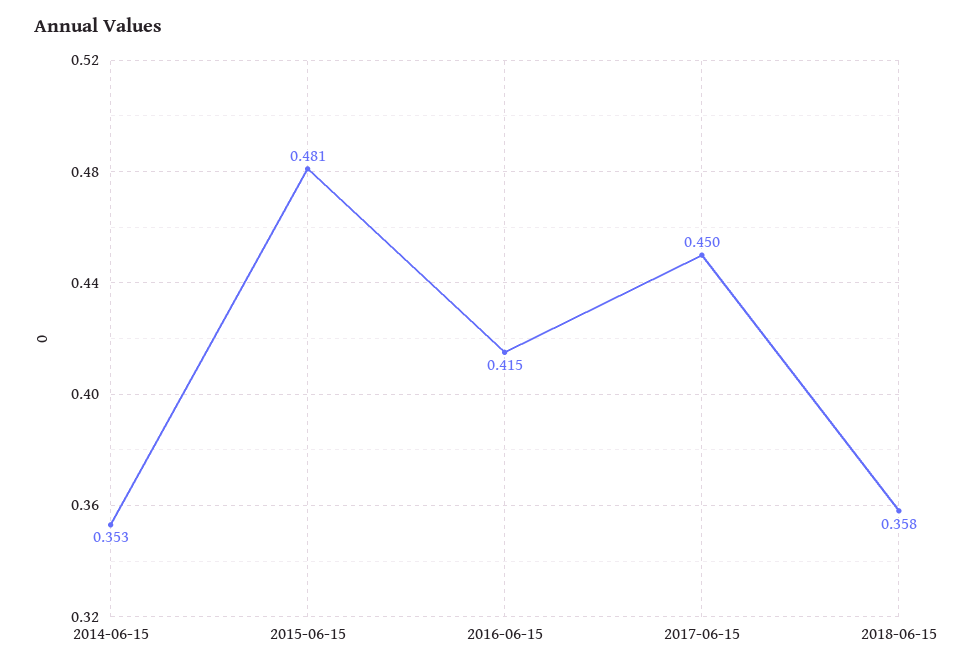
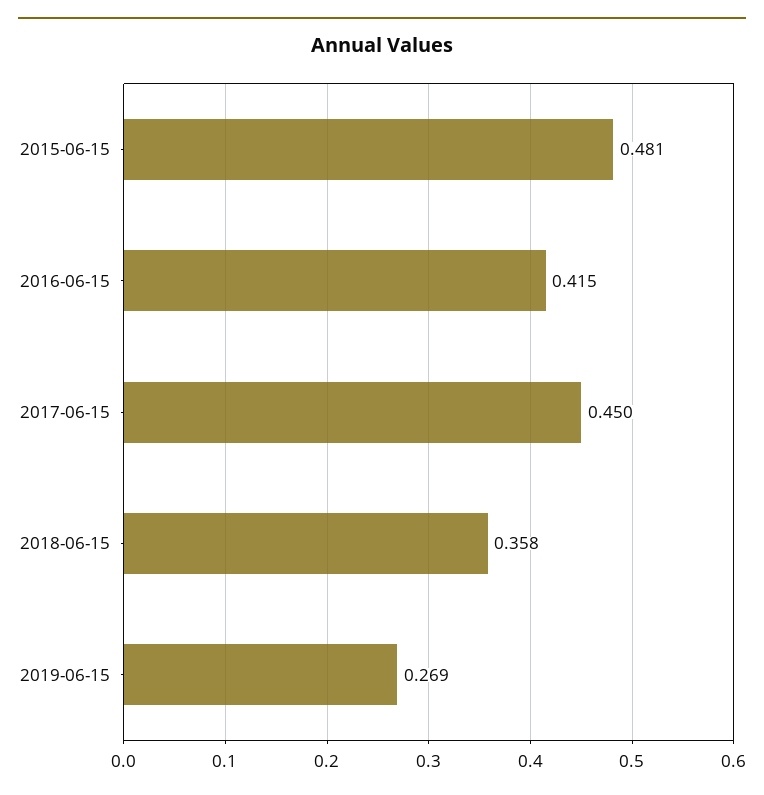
2014-06-15: 0.353 -> none
2019-06-15: none -> 0.269

